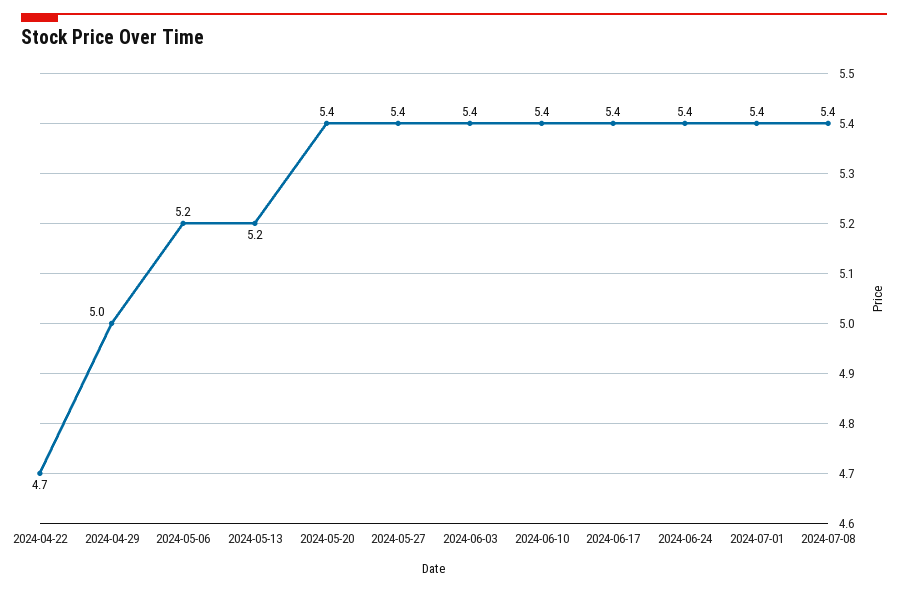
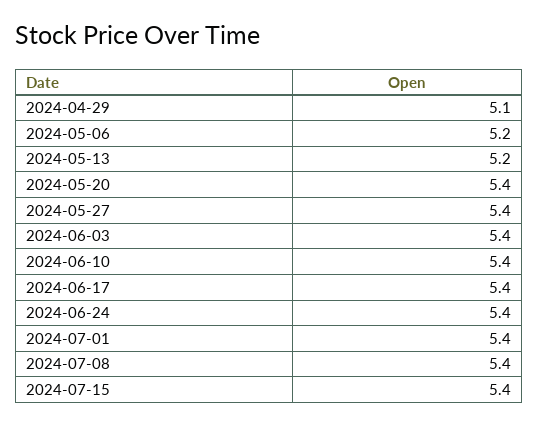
2024-04-22: 4.7 -> none
2024-04-29: 5 -> 5.1
2024-07-15: none -> 5.4

